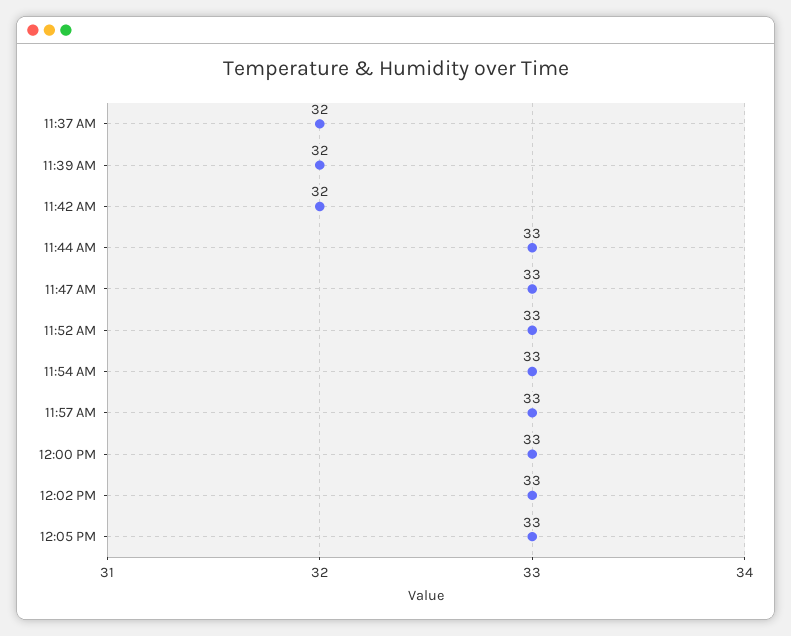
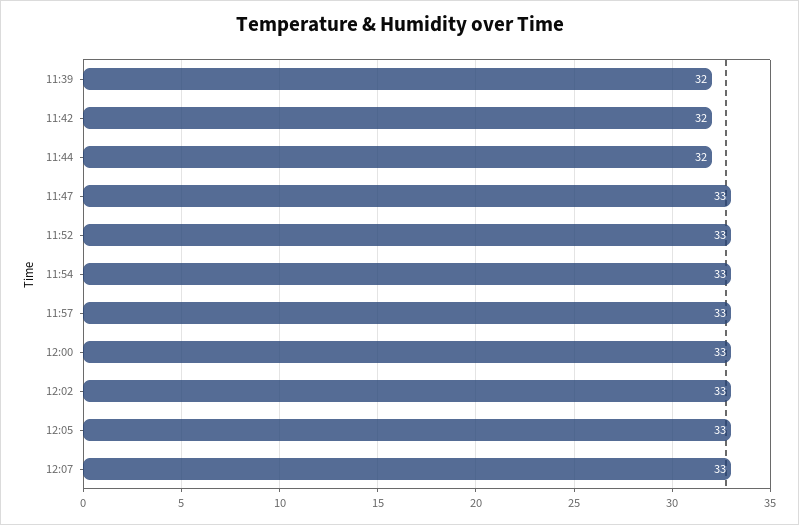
11:37 AM: 32 -> none
11:44 AM: 33 -> 32
12:07: none -> 33

